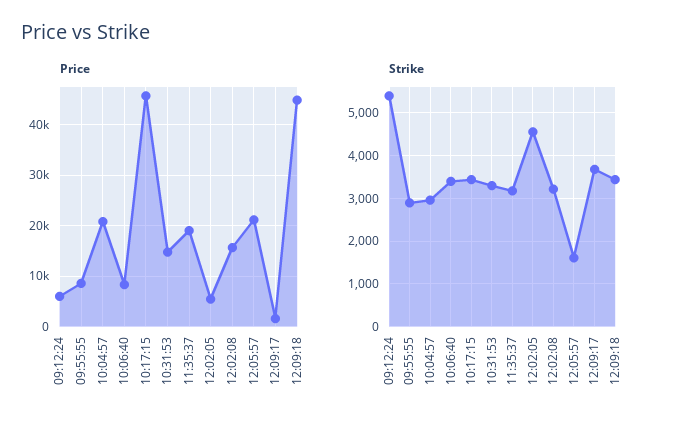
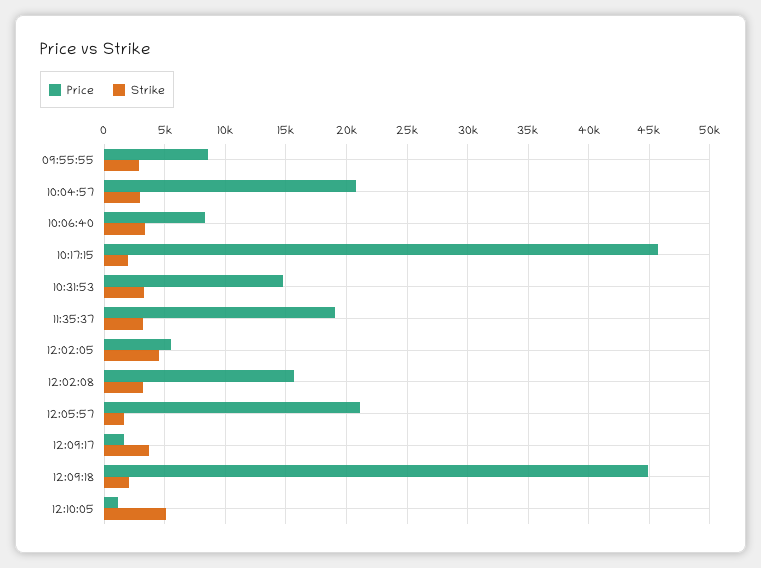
Price, 09:12:24: 6000 -> none
Strike, 09:12:24: 5400 -> none
Strike, 10:17:15: 3400 -> 2000
Strike, 12:09:18: 3400 -> 2000
Price, 12:10:05: none -> 1000
Strike, 12:10:05: none -> 5000

